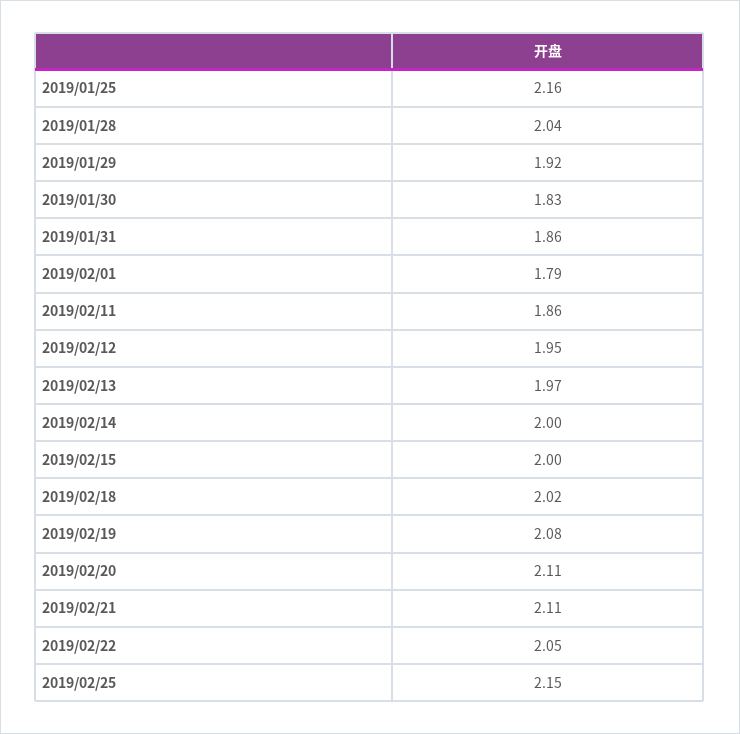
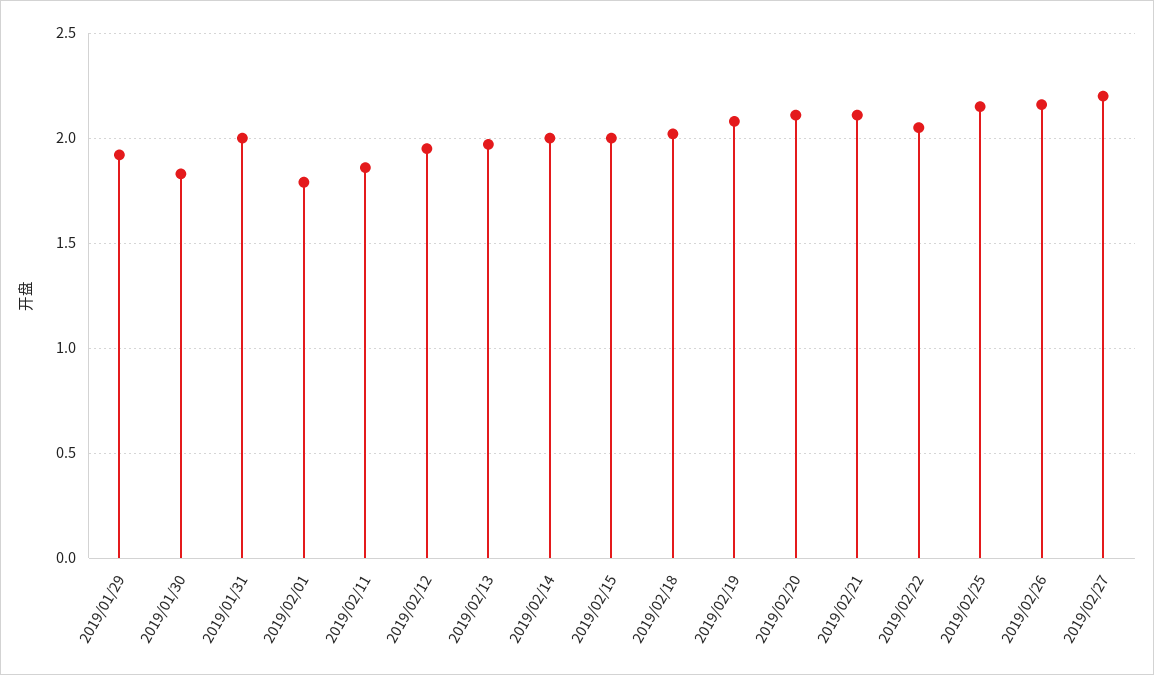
2019/01/25: 2.16 -> none
2019/01/28: 2.04 -> none
2019/01/31: 1.86 -> 2
2019/02/26: none -> 2.15
2019/02/27: none -> 2.2

